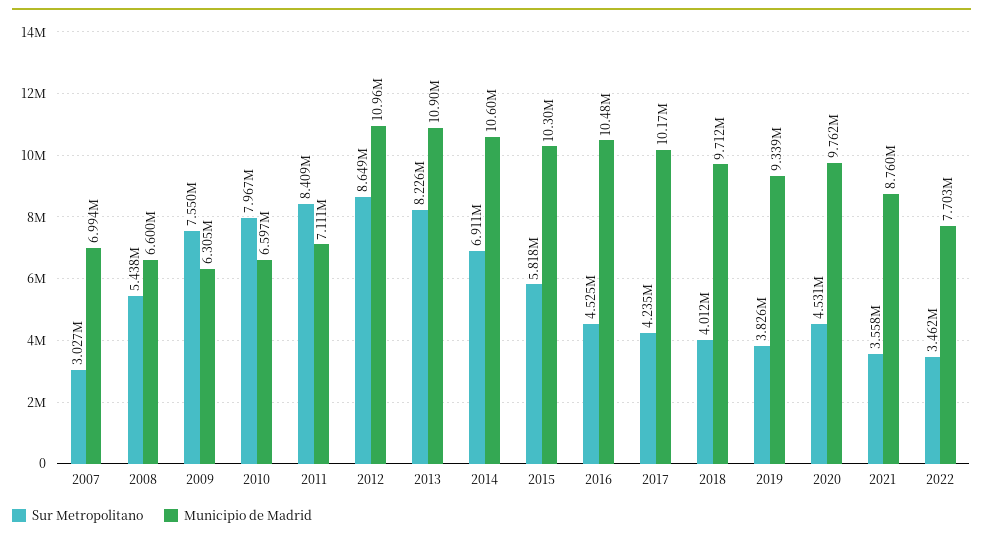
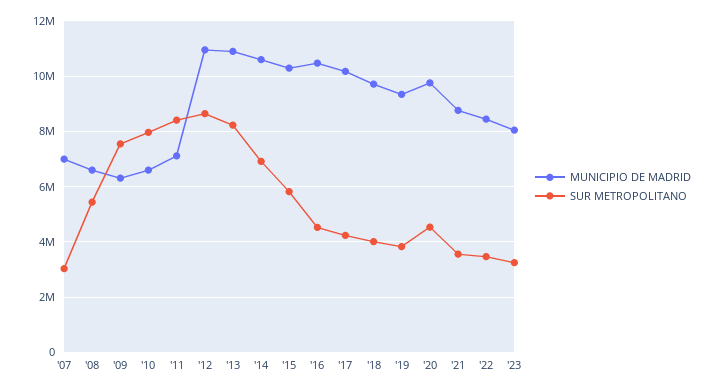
Municipio de Madrid, 2022: 7703000 -> 8500000
Municipio de Madrid, '23: none -> 8000000
Sur Metropolitano, '23: none -> 3250000

